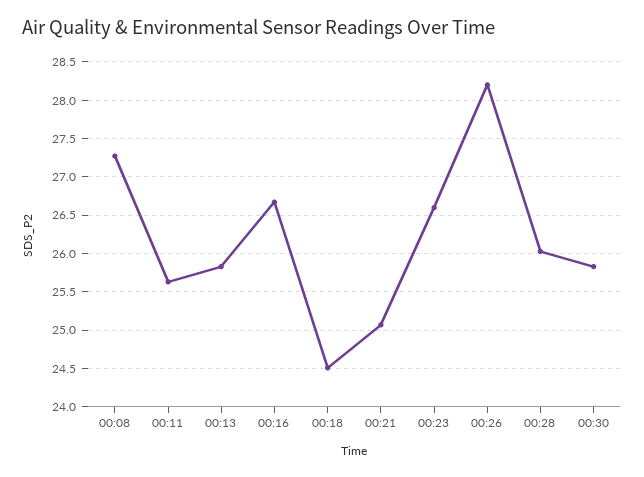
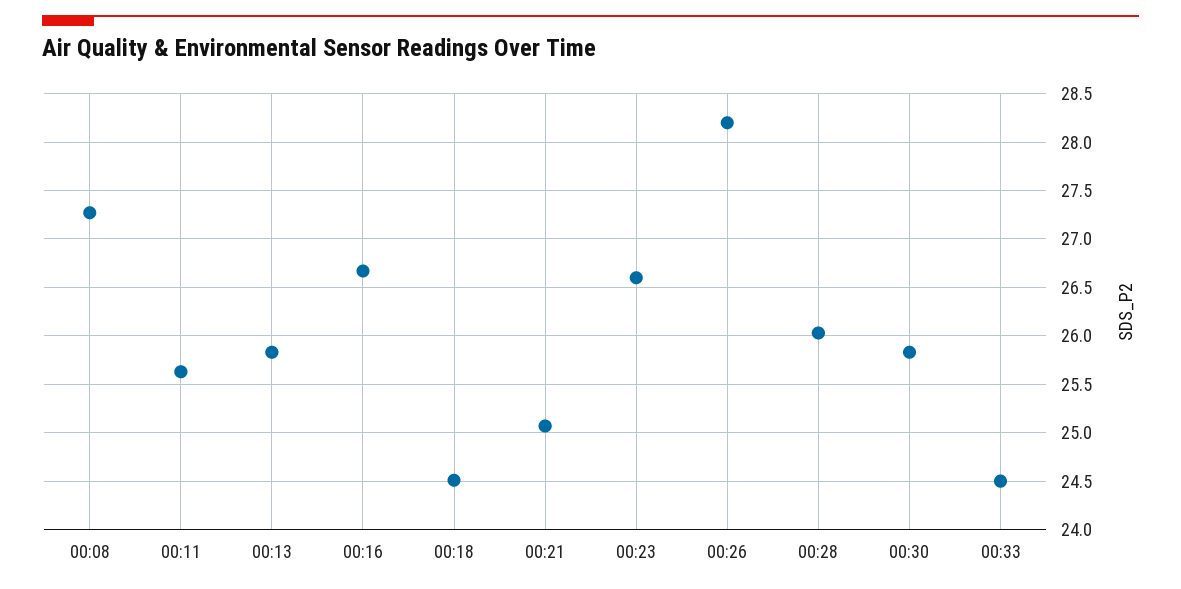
00:33: none -> 24.5

